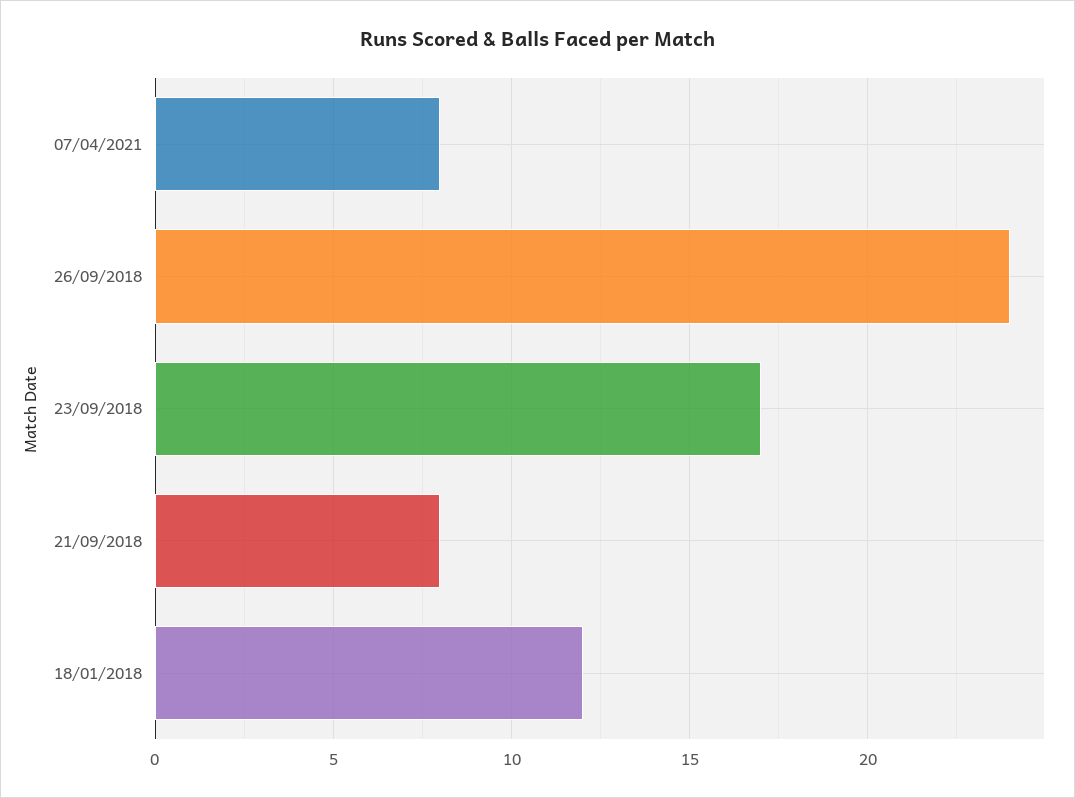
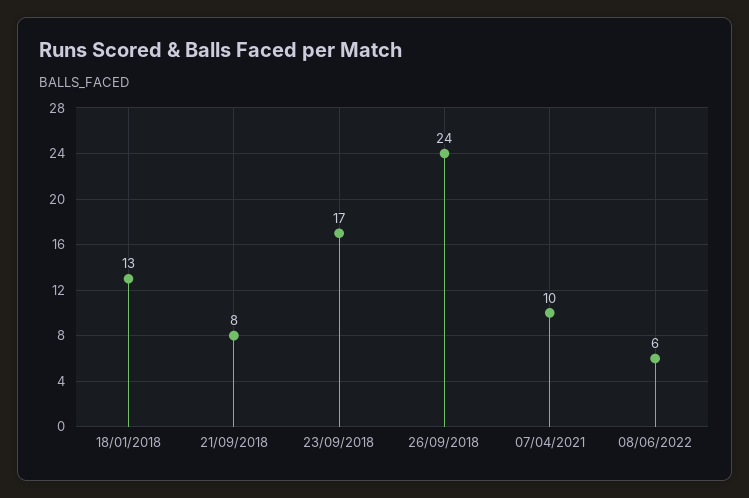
07/04/2021: 8 -> 10
18/01/2018: 12 -> 13
08/06/2022: none -> 6

